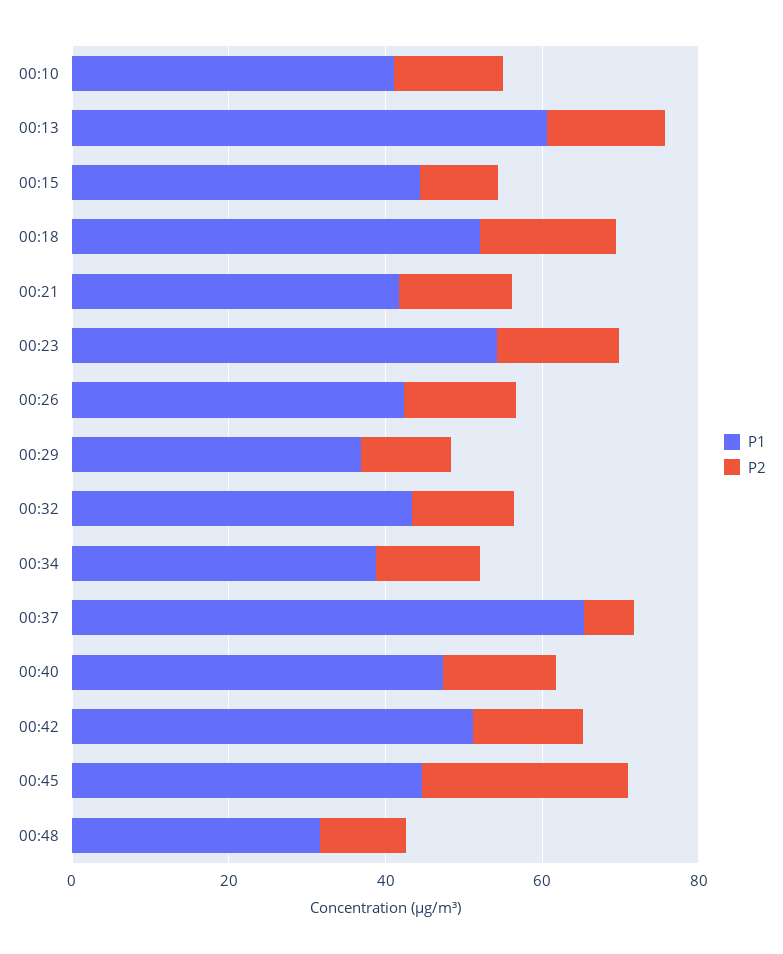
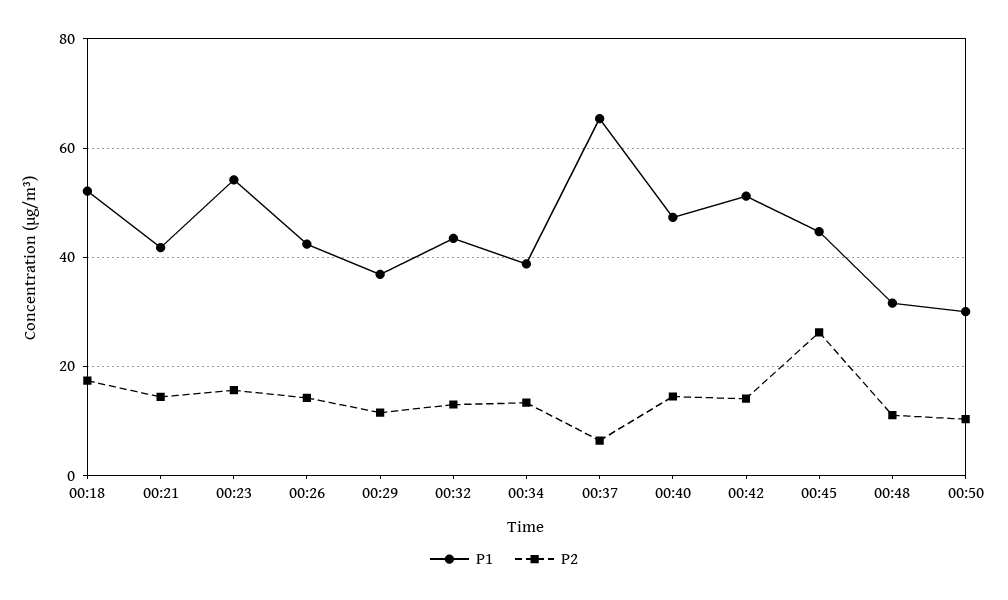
P1, 00:10: 40 -> none
P2, 00:10: 15 -> none
P1, 00:13: 60 -> none
P2, 00:13: 15 -> none
P1, 00:15: 45 -> none
P2, 00:15: 10 -> none
P1, 00:50: none -> 30
P2, 00:50: none -> 10

